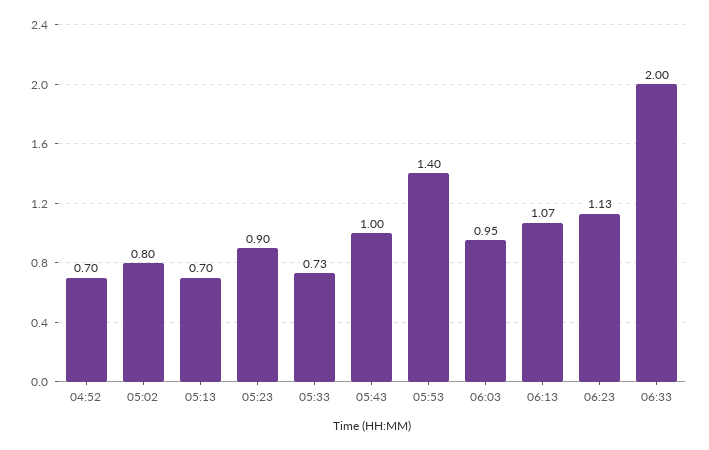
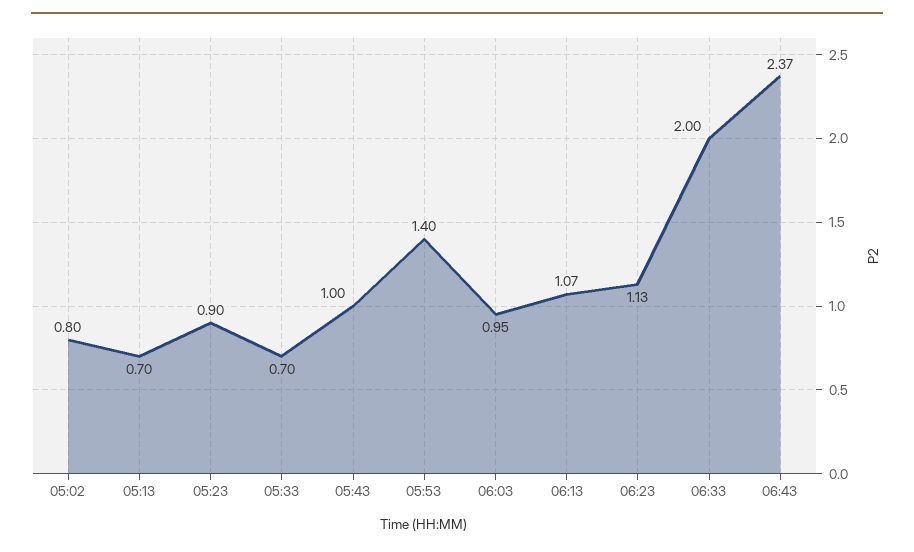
04:52: 0.7 -> none
05:33: 0.73 -> 0.7
06:43: none -> 2.37

